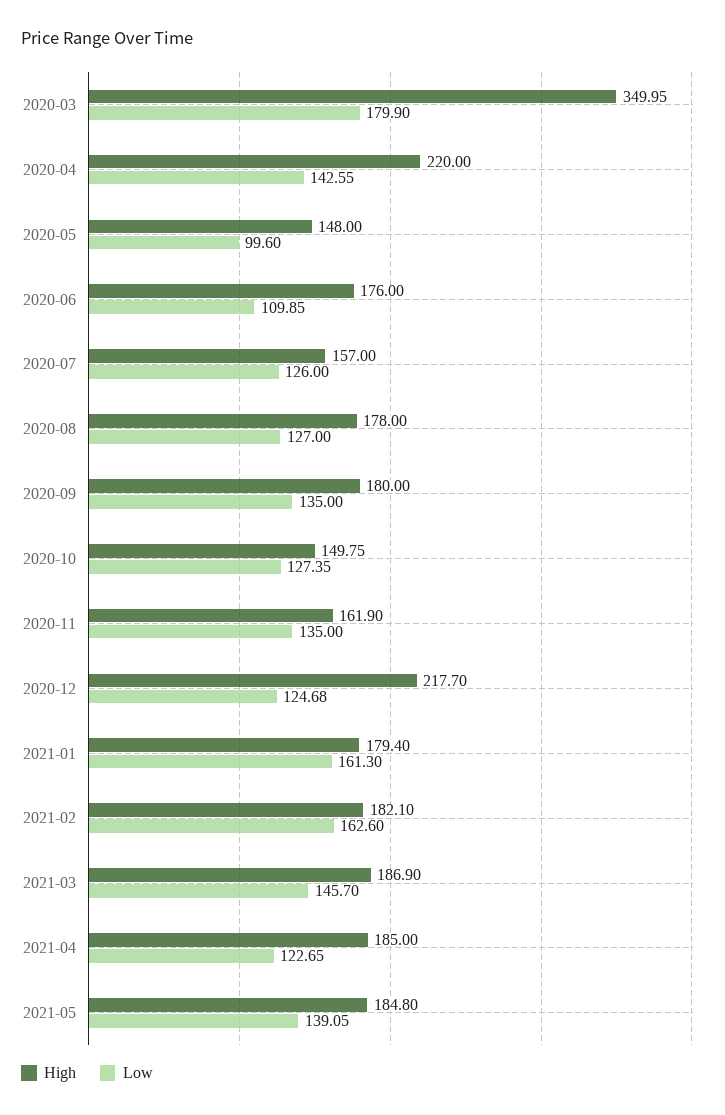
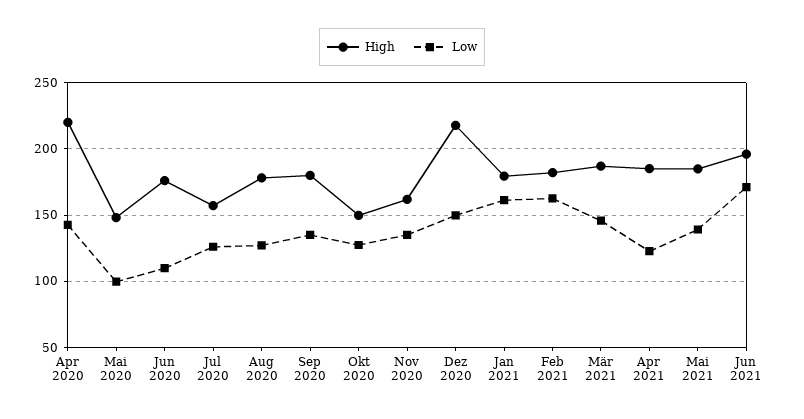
High, 2020-03: 349.95 -> none
Low, 2020-03: 179.9 -> none
Low, 2020-12: 124.68 -> 150
High, Jun 2021: none -> 195
Low, Jun 2021: none -> 170

